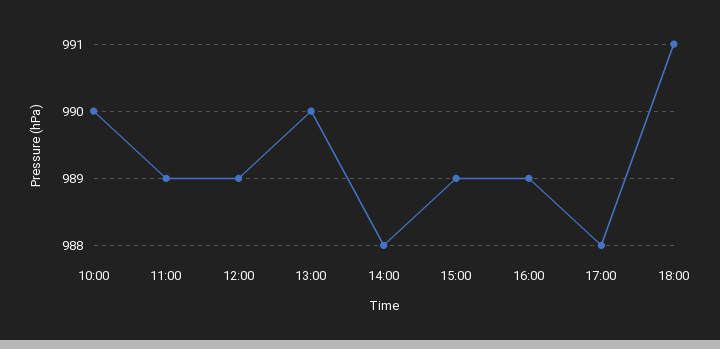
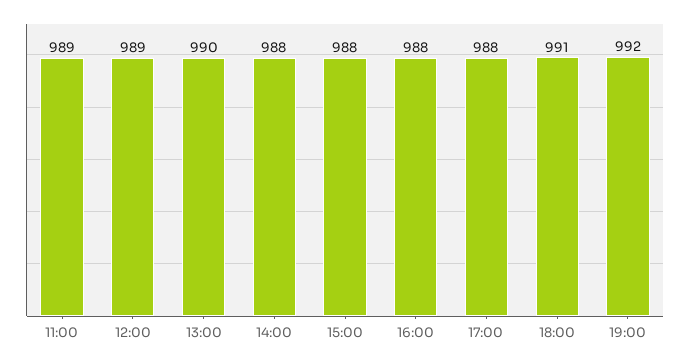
10:00: 990 -> none
15:00: 989 -> 988
16:00: 989 -> 988
19:00: none -> 992

